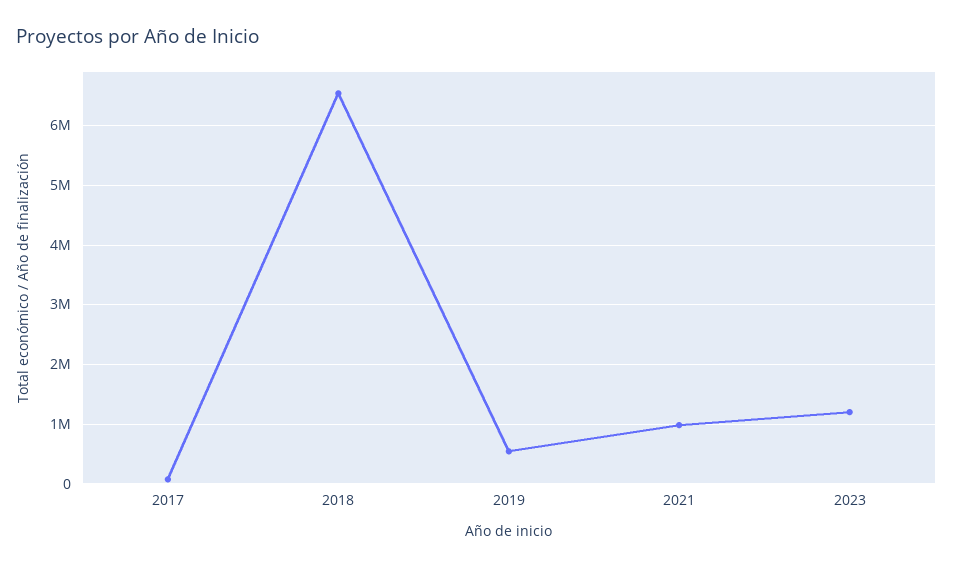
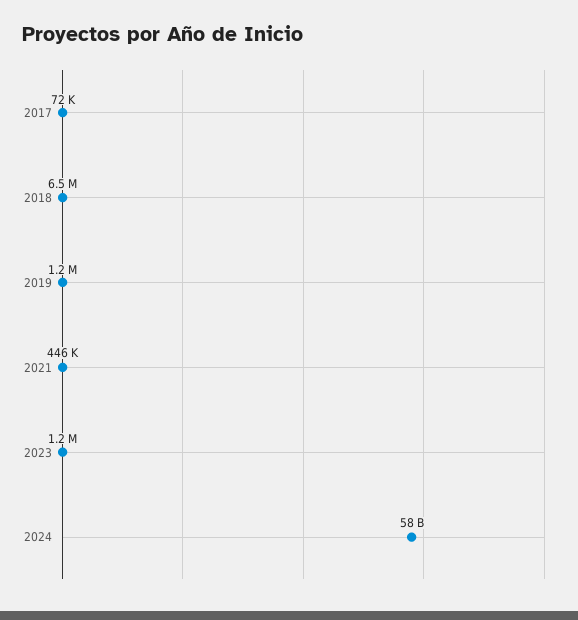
2019: 600000 -> 1200000
2021: 1000000 -> 446000
2024: none -> 58000000000

